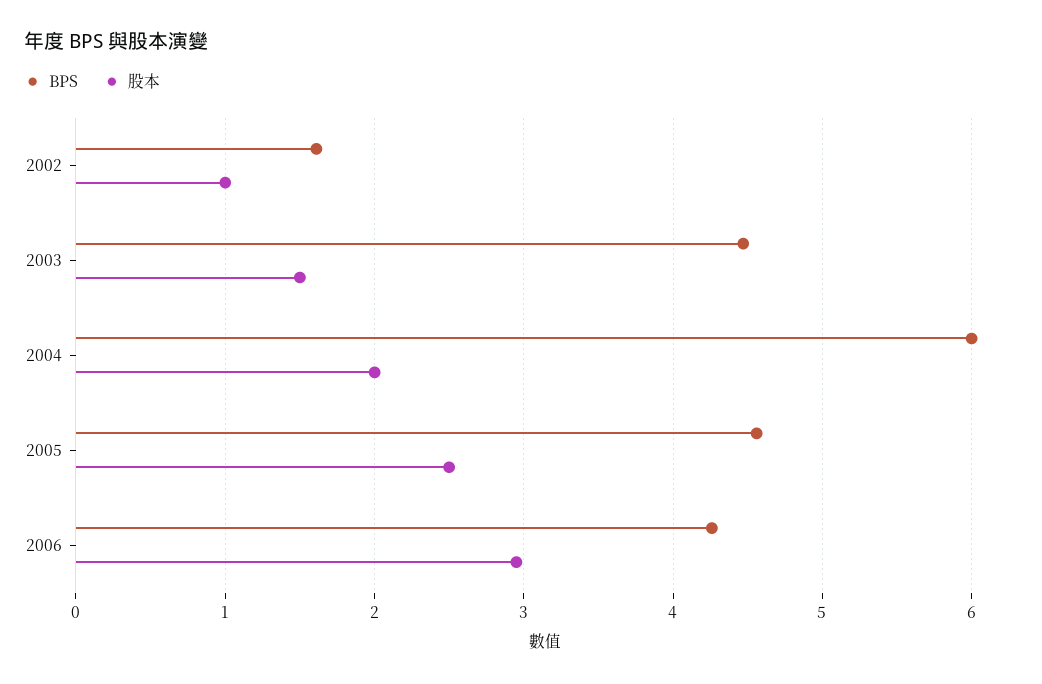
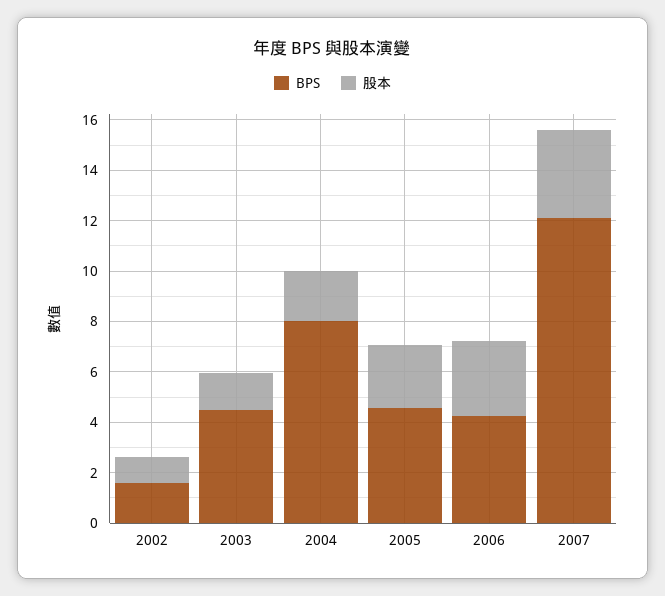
BPS, 2004: 6 -> 8
BPS, 2007: none -> 12
股本, 2007: none -> 3.5

